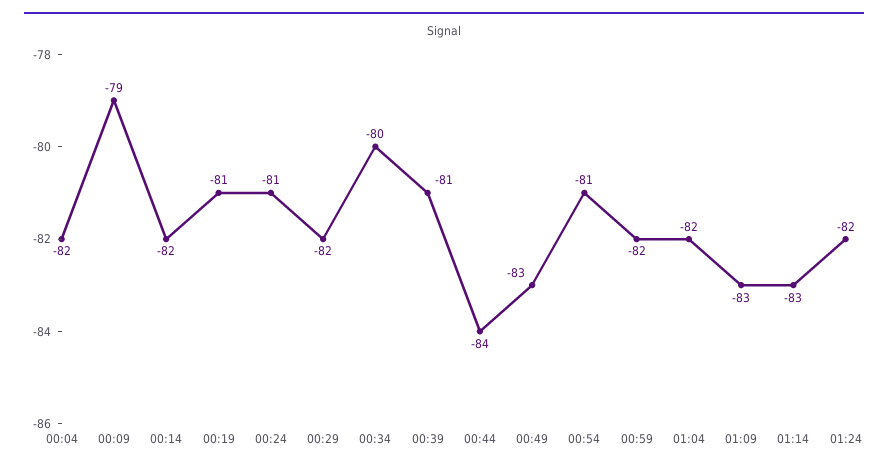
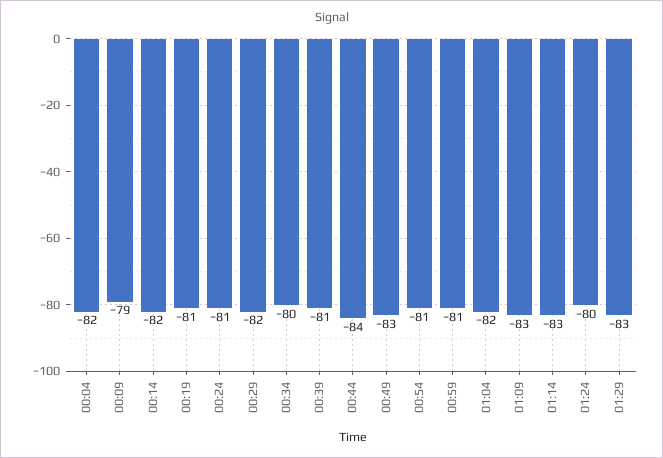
00:59: -82 -> -81
01:24: -82 -> -80
01:29: none -> -83

